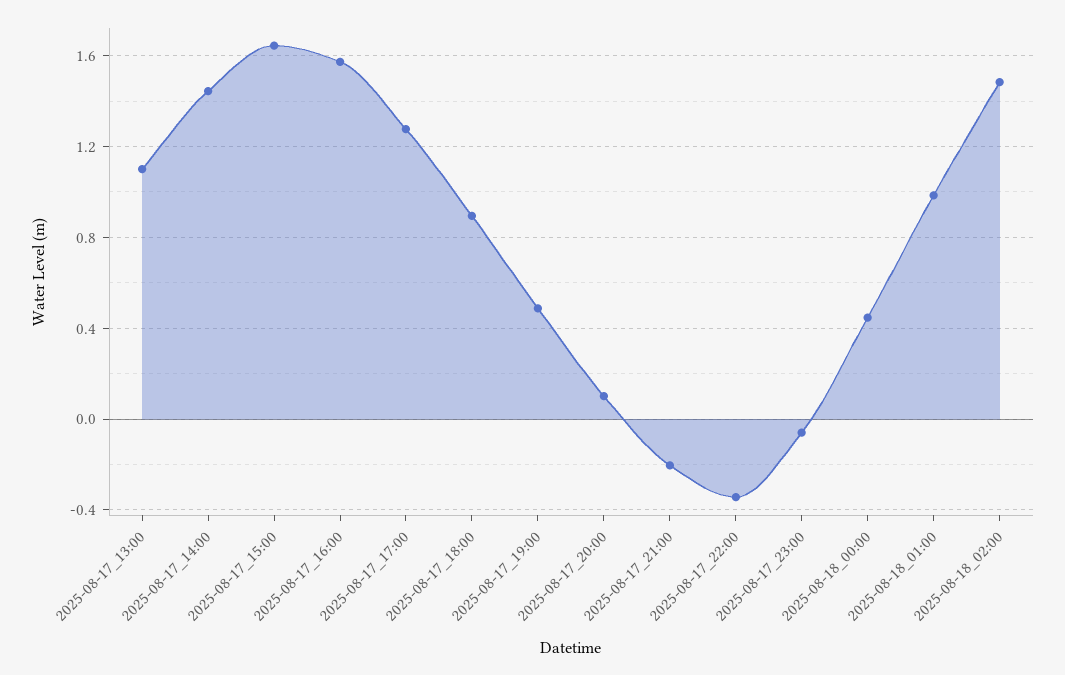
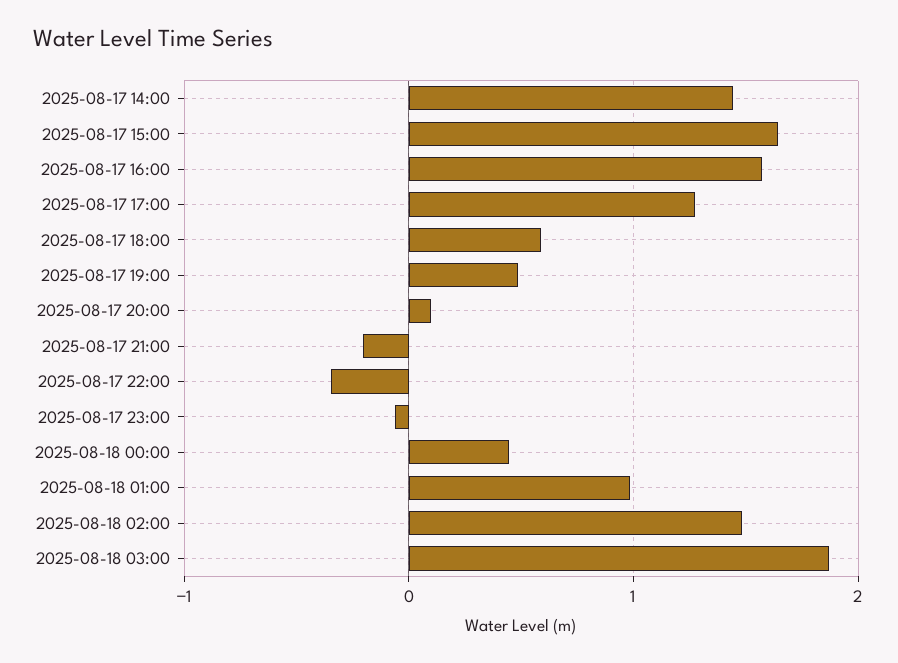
2025-08-17_13:00: 1.1 -> none
2025-08-17_18:00: 0.9 -> 0.6
2025-08-18 03:00: none -> 1.9

